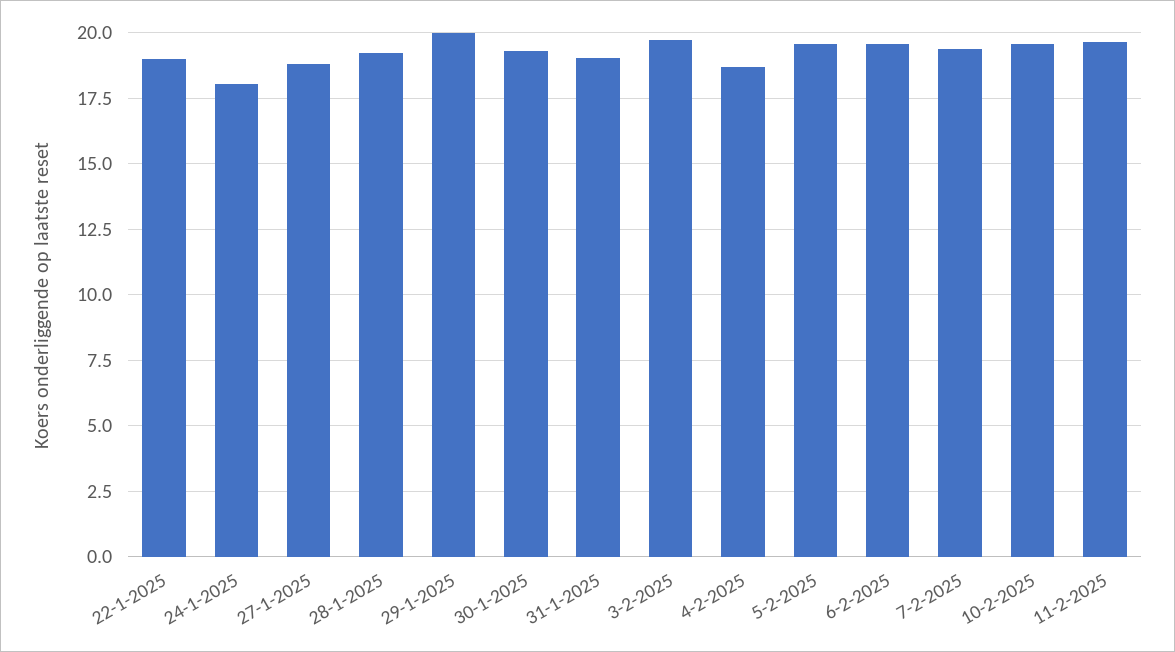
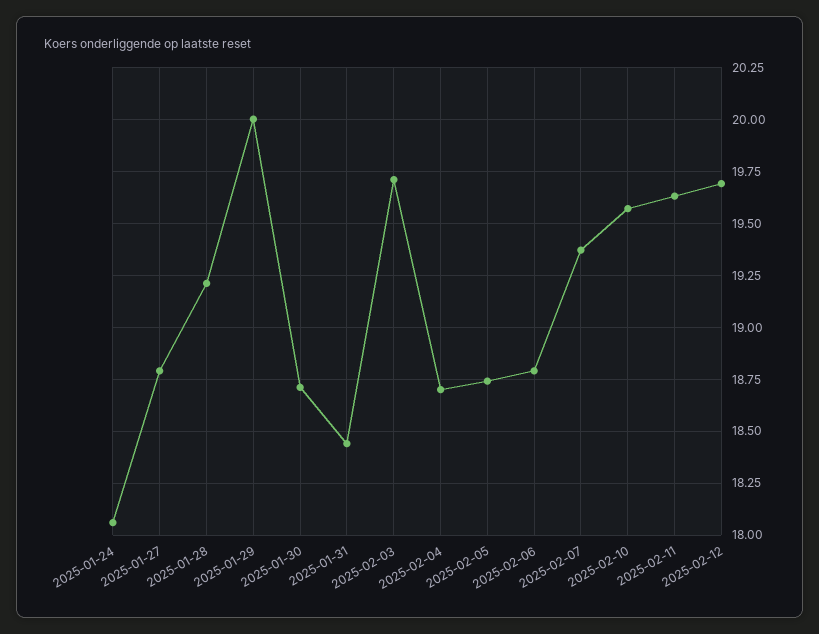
22-1-2025: 19 -> none
30-1-2025: 19.25 -> 18.7
31-1-2025: 19 -> 18.45
5-2-2025: 19.5 -> 18.75
6-2-2025: 19.5 -> 18.8
2025-02-12: none -> 19.7

